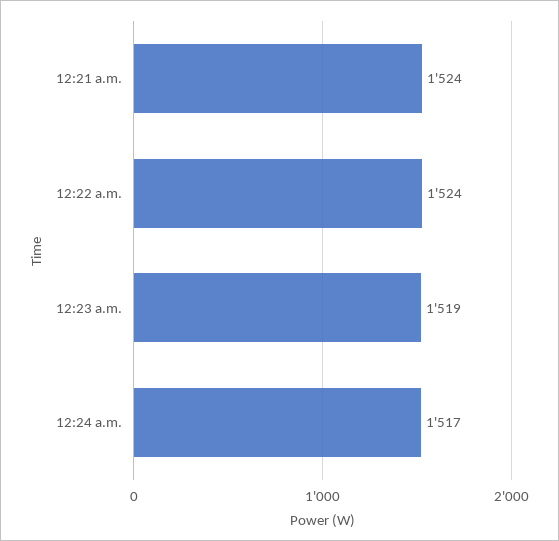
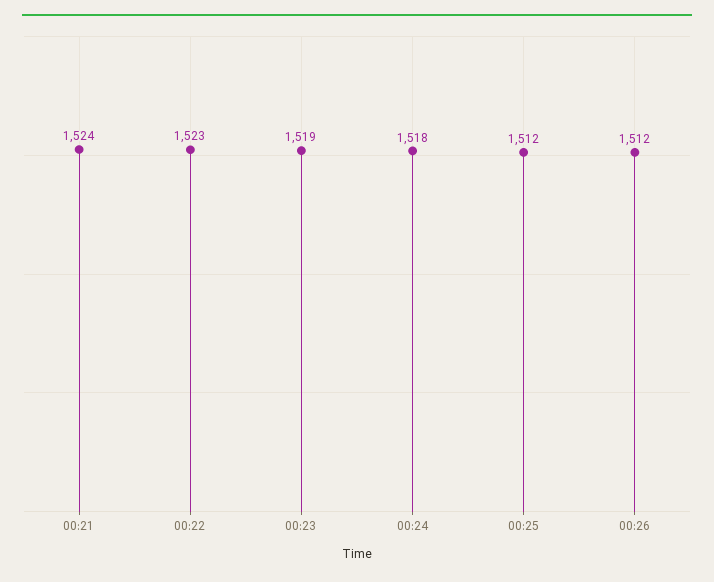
12:22 a.m.: 1524 -> 1523
12:24 a.m.: 1517 -> 1518
00:25: none -> 1512
00:26: none -> 1512

